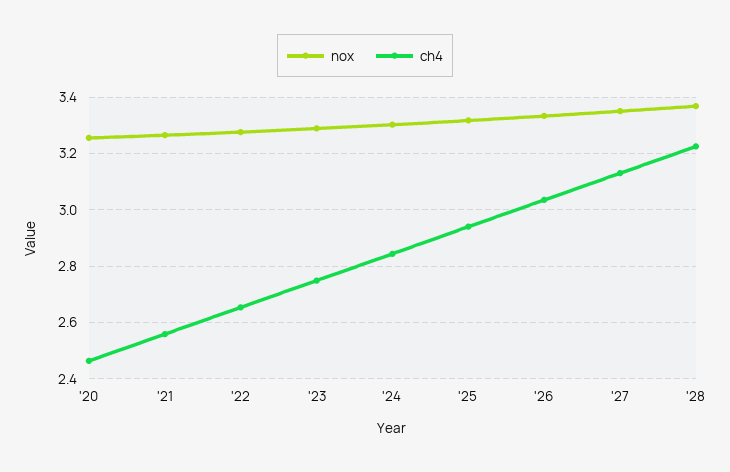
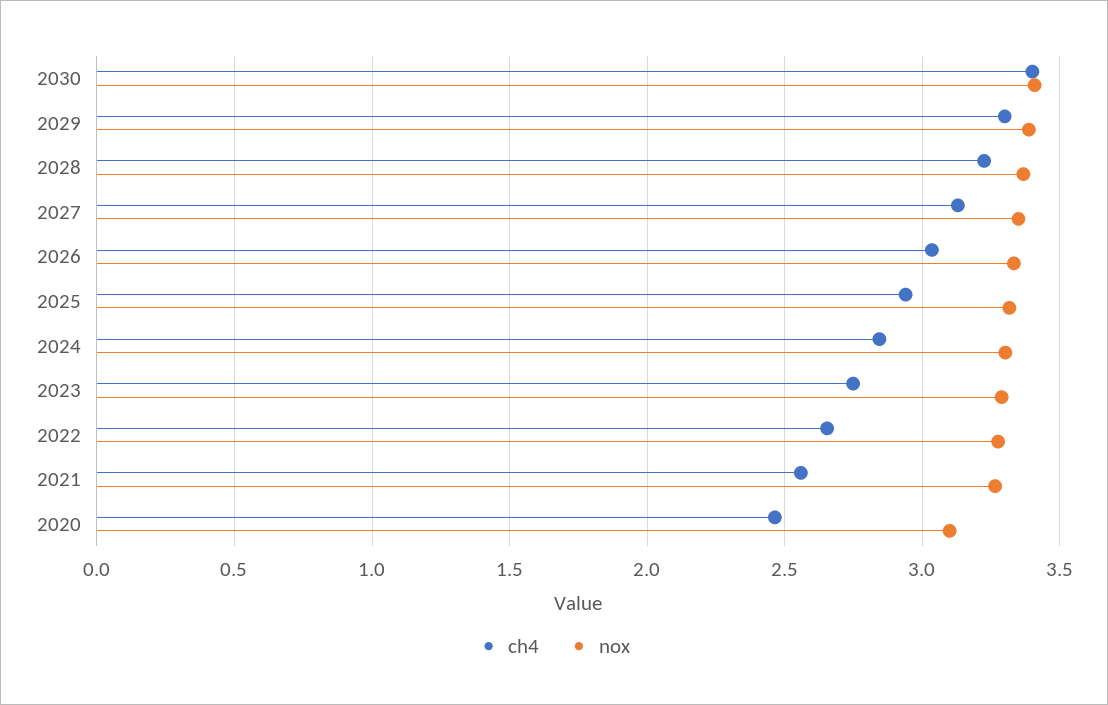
nox, '20: 3.25 -> 3.1
ch4, 2030: none -> 3.4
nox, 2030: none -> 3.4
ch4, 2029: none -> 3.3
nox, 2029: none -> 3.4

